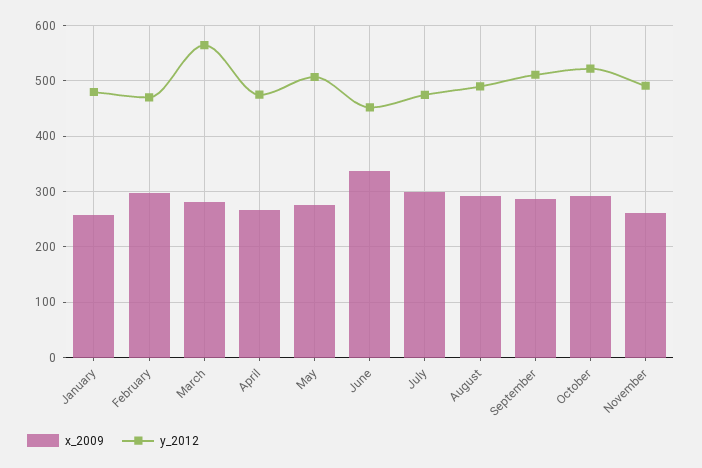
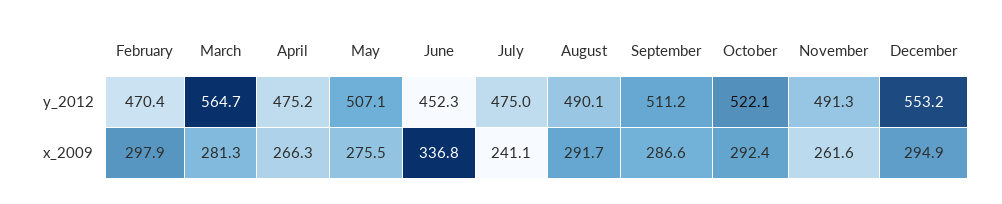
x_2009, January: 260 -> none
y_2012, January: 480 -> none
x_2009, July: 300 -> 241.1
y_2012, December: none -> 553.2
x_2009, December: none -> 294.9

